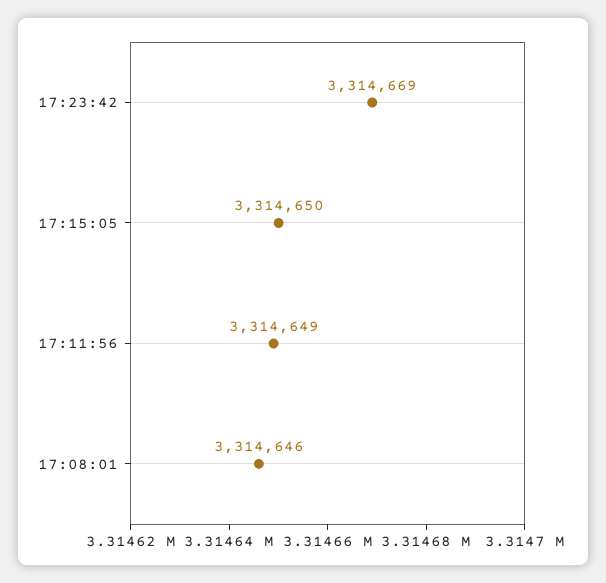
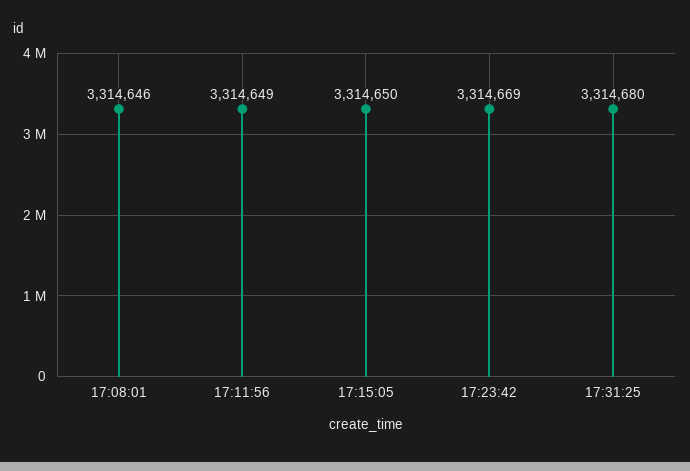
17:31:25: none -> 3314680

